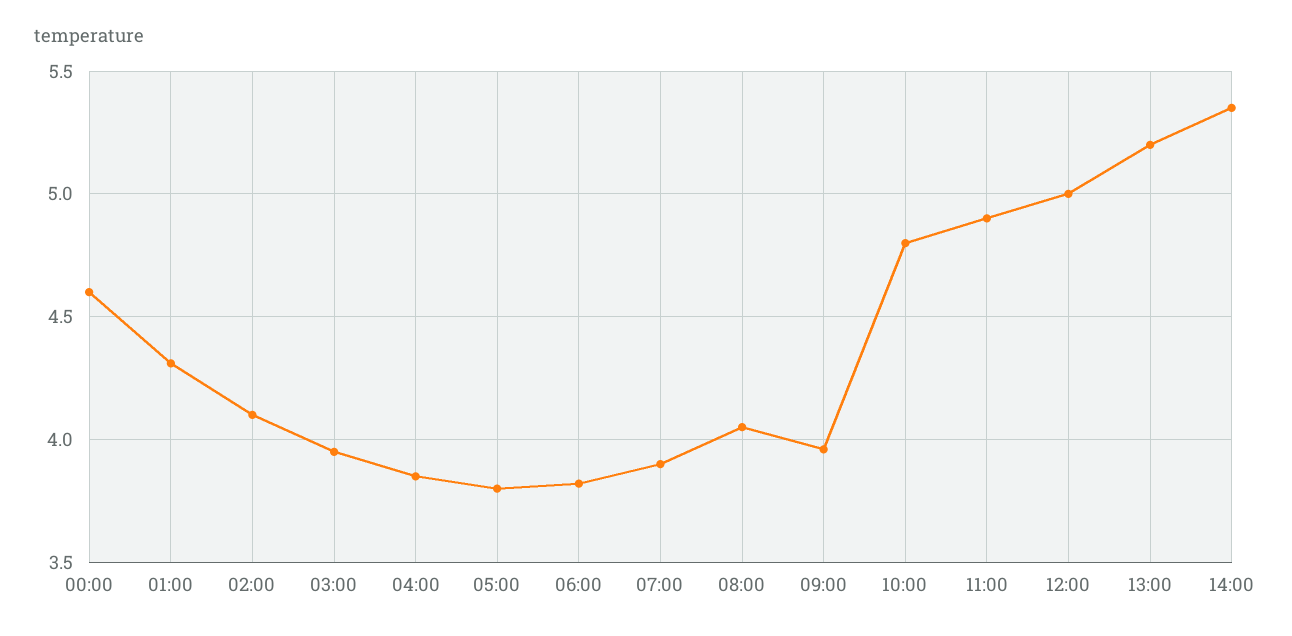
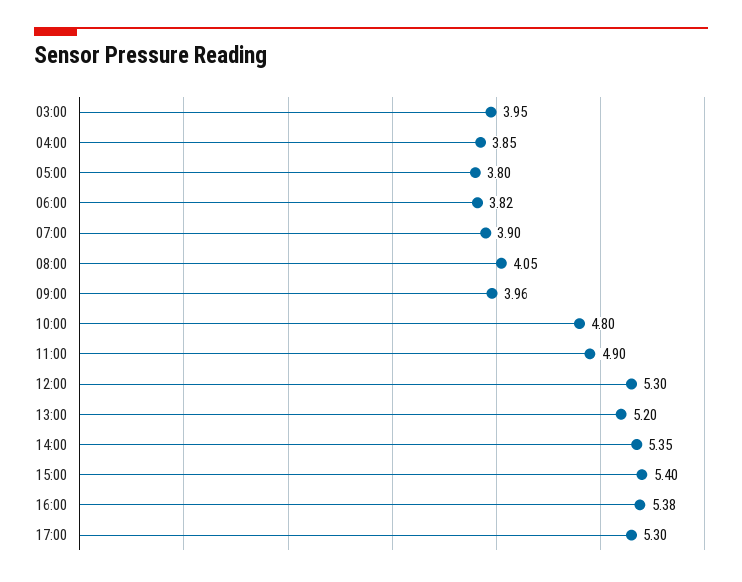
00:00: 4.6 -> none
01:00: 4.3 -> none
02:00: 4.1 -> none
12:00: 5 -> 5.3
15:00: none -> 5.4
16:00: none -> 5.38
17:00: none -> 5.3

